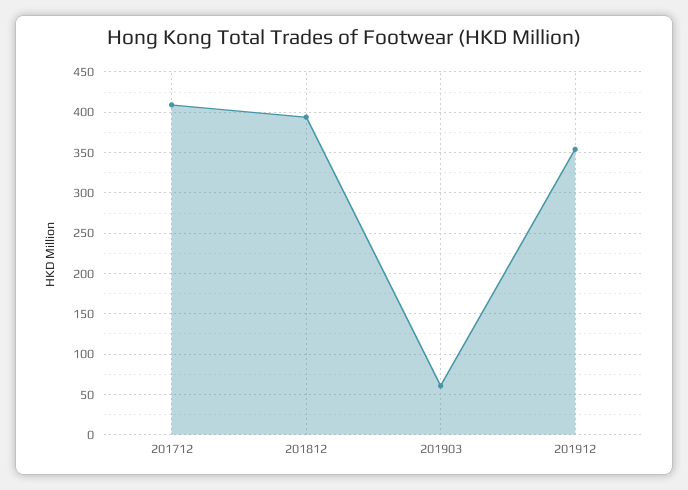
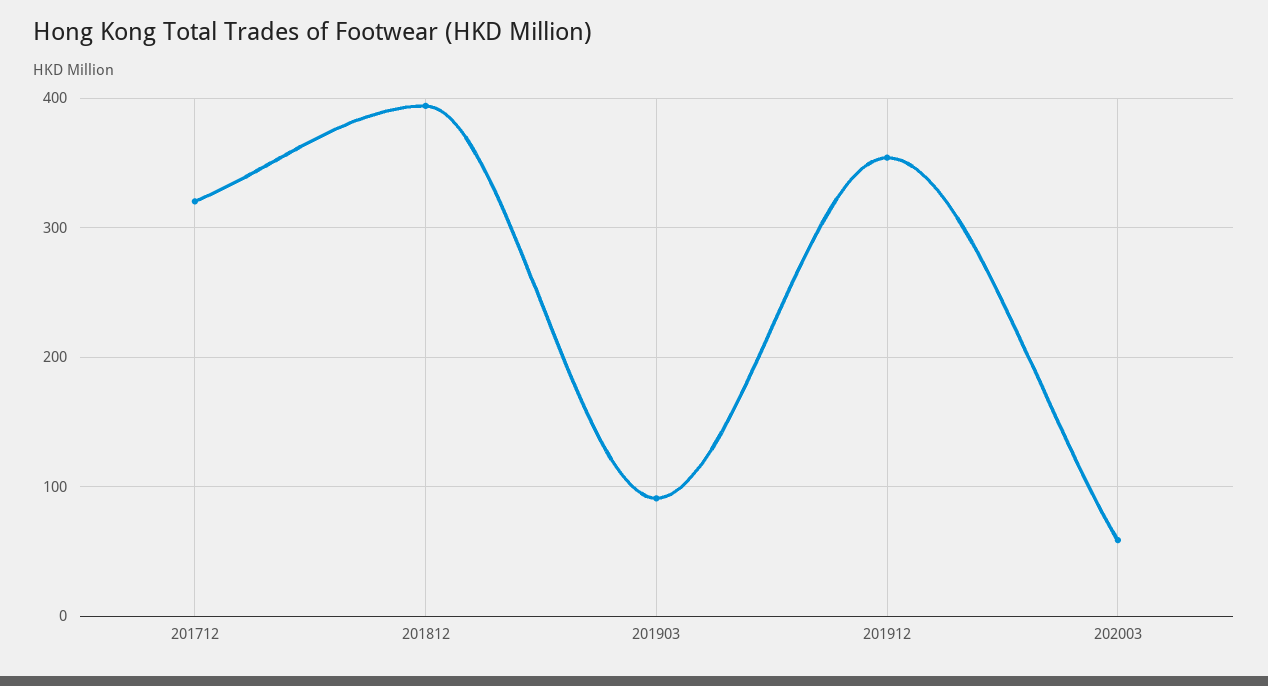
201712: 410 -> 320
201903: 60 -> 90
202003: none -> 60

